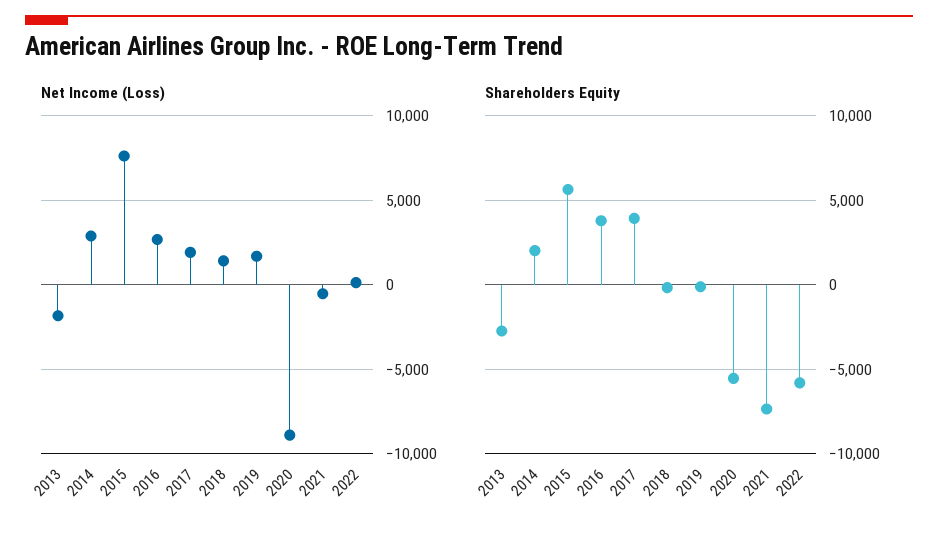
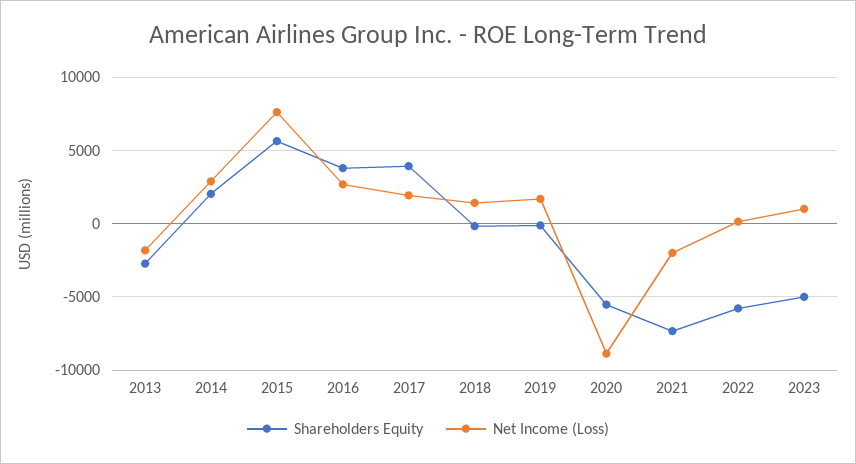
Net Income (Loss), 2021: -500 -> -2000
Shareholders Equity, 2023: none -> -5000
Net Income (Loss), 2023: none -> 1000

